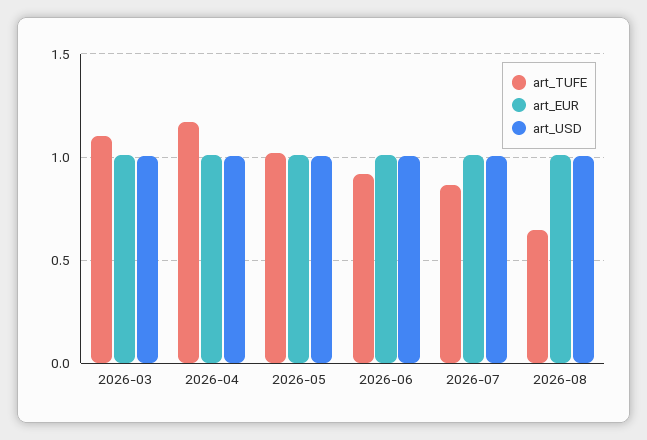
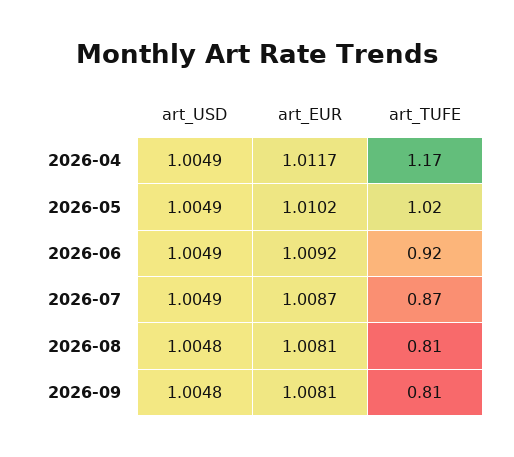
art_TUFE, 2026-03: 1.1 -> none
art_EUR, 2026-03: 1 -> none
art_USD, 2026-03: 1 -> none
art_TUFE, 2026-08: 0.65 -> 0.81
art_USD, 2026-09: none -> 1.0048
art_EUR, 2026-09: none -> 1.0081
art_TUFE, 2026-09: none -> 0.81

